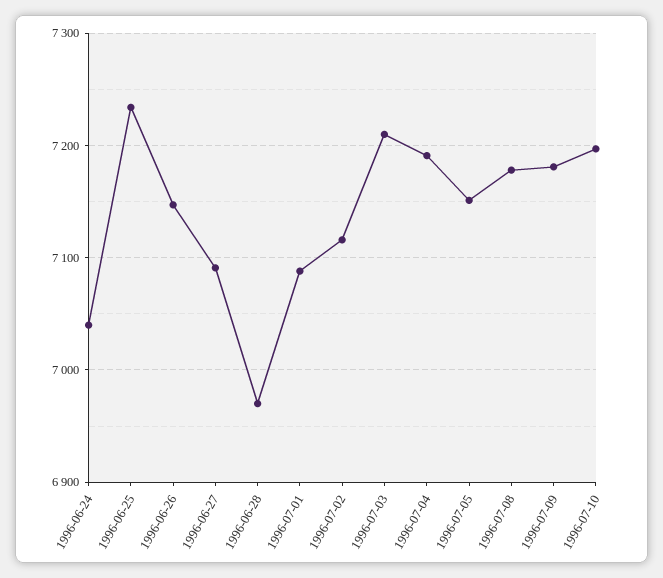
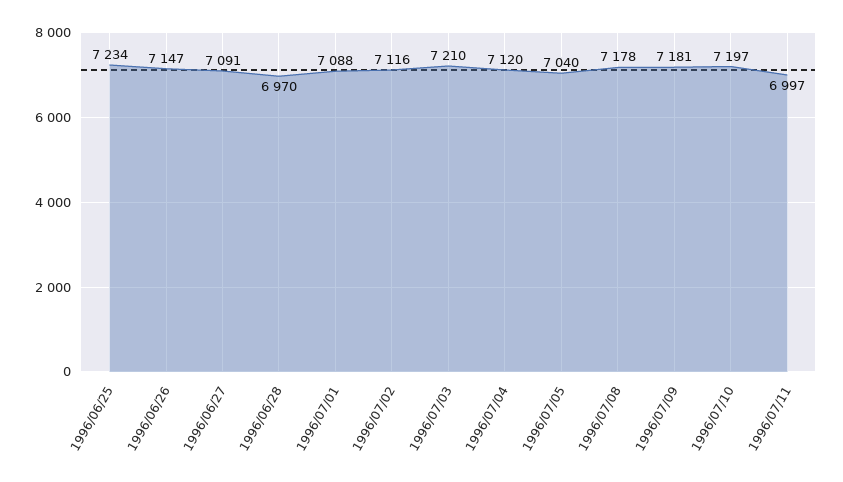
1996-06-24: 7040 -> none
1996-07-04: 7190 -> 7120
1996-07-05: 7150 -> 7040
1996/07/11: none -> 6997

